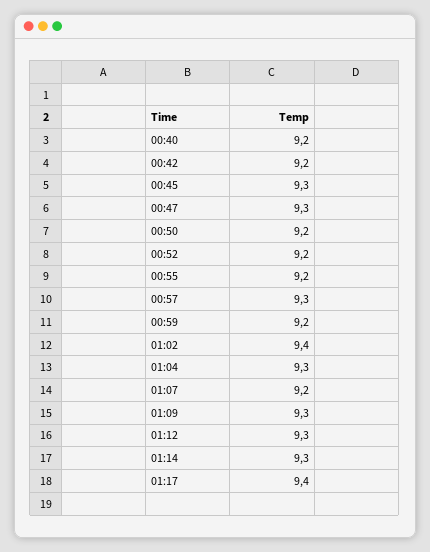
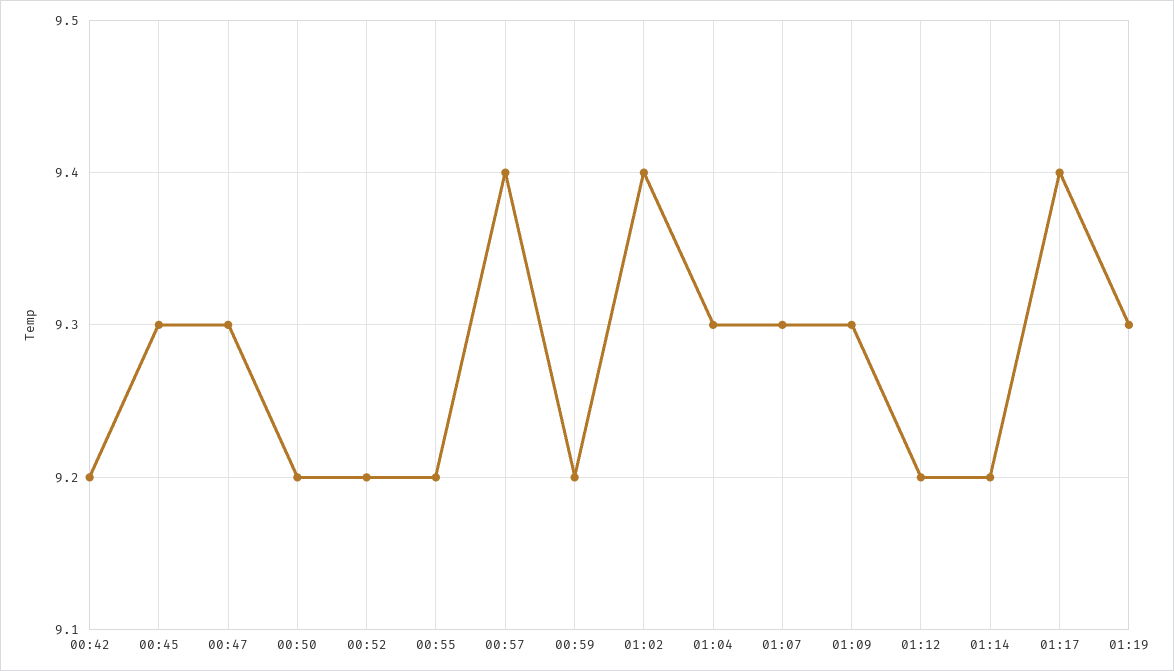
00:40: 9.2 -> none
00:57: 9.3 -> 9.4
01:07: 9.2 -> 9.3
01:12: 9.3 -> 9.2
01:14: 9.3 -> 9.2
01:19: none -> 9.3

